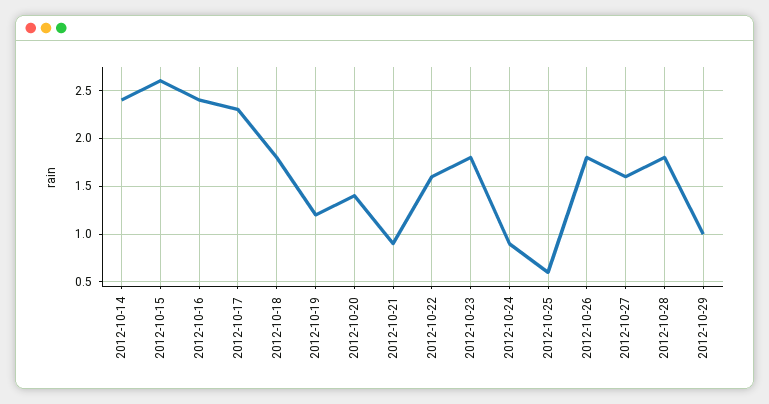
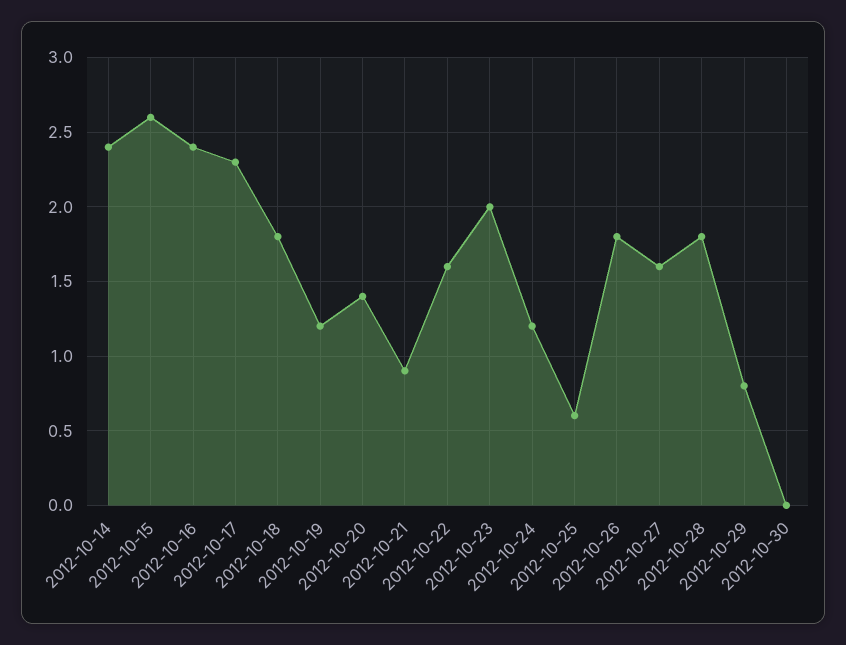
2012-10-23: 1.8 -> 2
2012-10-24: 0.9 -> 1.2
2012-10-29: 1 -> 0.8
2012-10-30: none -> 0

